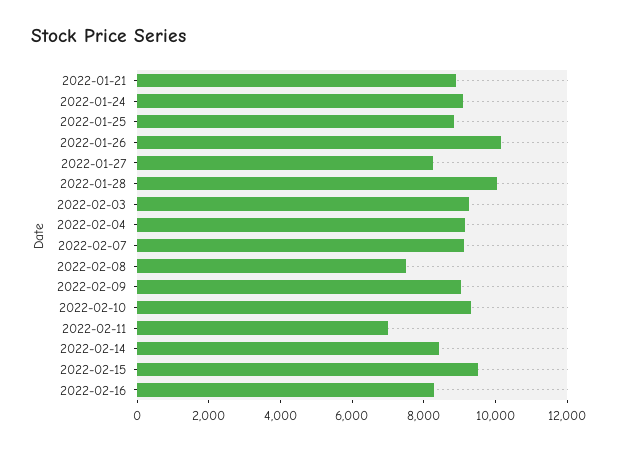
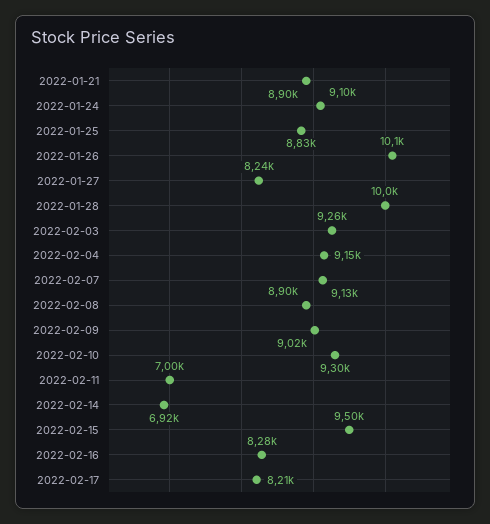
2022-02-08: 7500 -> 8900
2022-02-14: 8500 -> 6920
2022-02-17: none -> 8210

